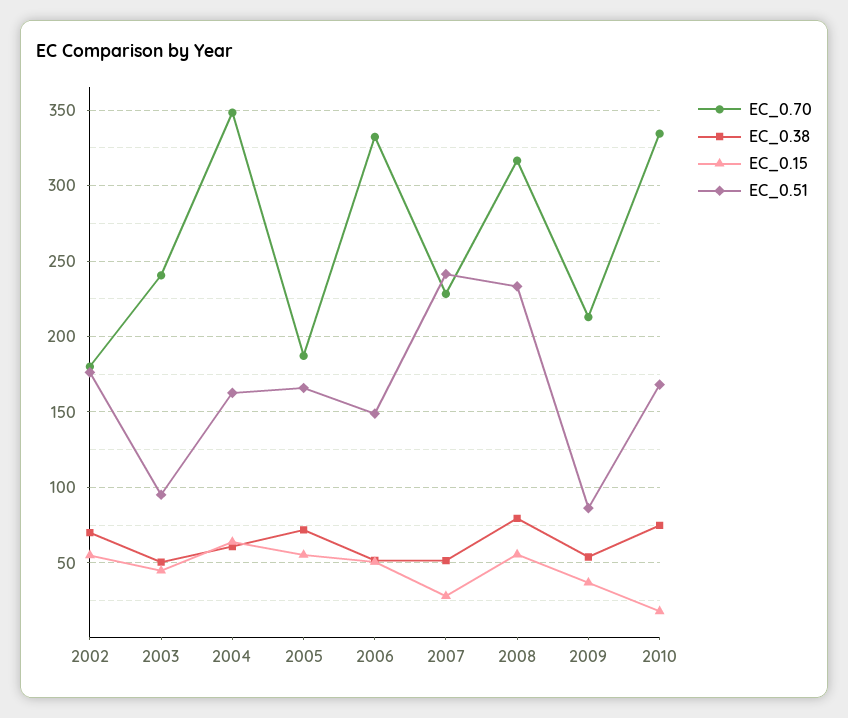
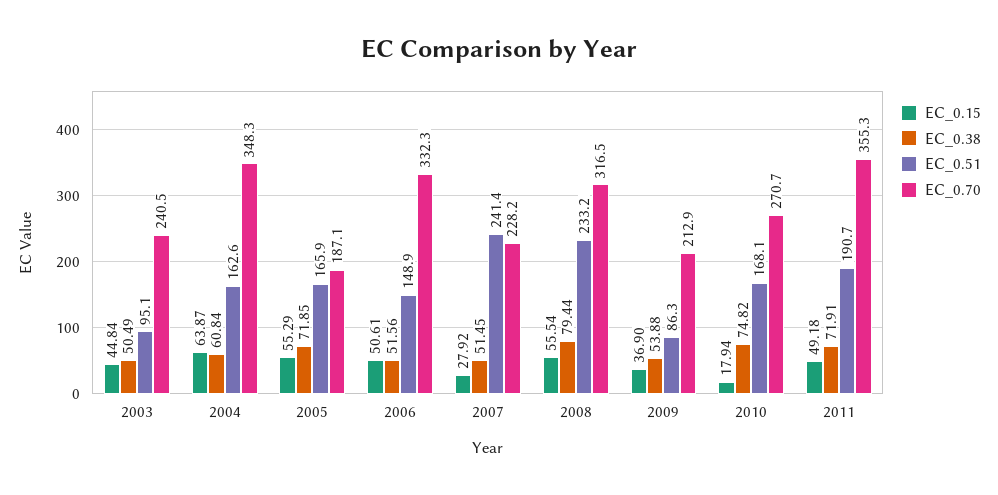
EC_0.70, 2002: 180 -> none
EC_0.38, 2002: 70 -> none
EC_0.15, 2002: 55 -> none
EC_0.51, 2002: 175 -> none
EC_0.70, 2010: 335 -> 270.7
EC_0.15, 2011: none -> 49.18
EC_0.38, 2011: none -> 71.91
EC_0.51, 2011: none -> 190.7
EC_0.70, 2011: none -> 355.3

